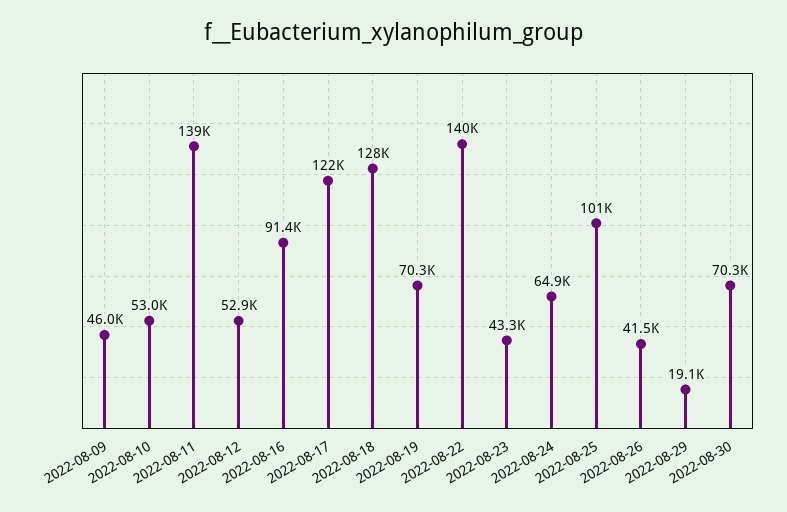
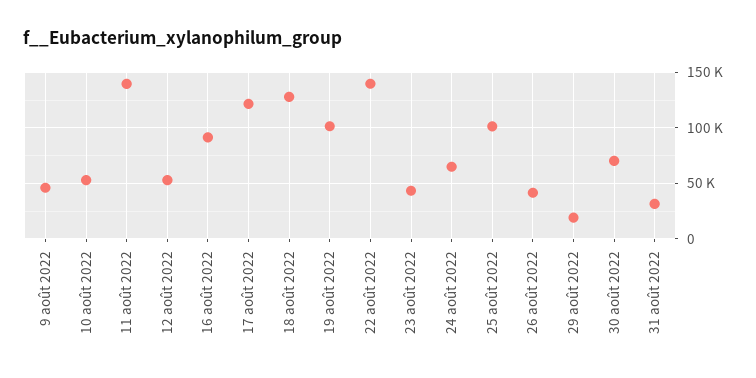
2022-08-19: 70300 -> 100000
31 août 2022: none -> 30000

